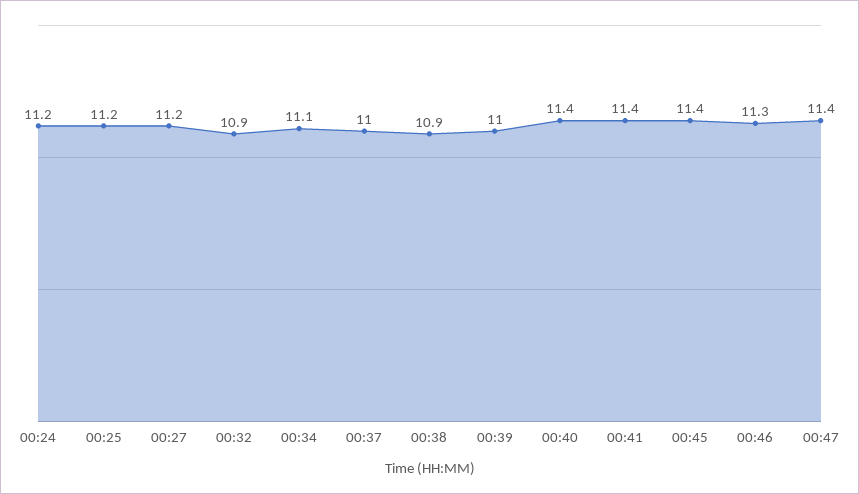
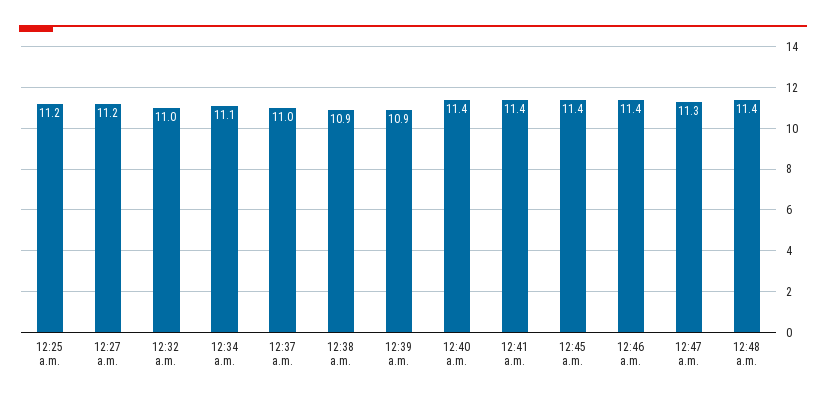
00:24: 11.2 -> none
00:32: 10.9 -> 11
00:39: 11 -> 10.9
00:46: 11.3 -> 11.4
00:47: 11.4 -> 11.3
12:48 a.m.: none -> 11.4

